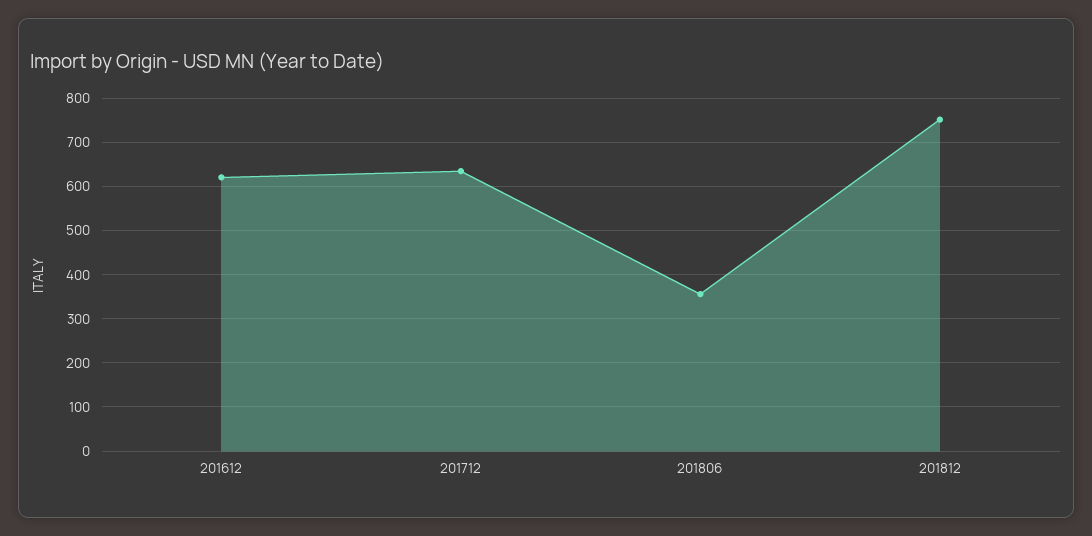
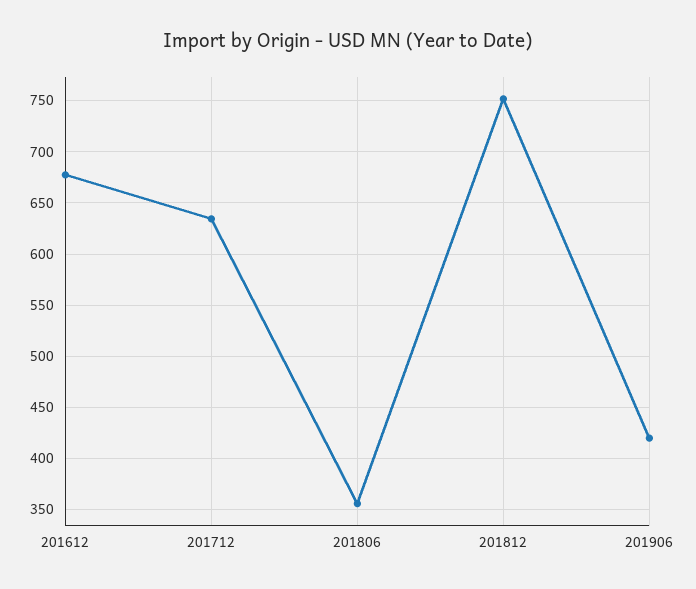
201612: 620 -> 680
201906: none -> 420

